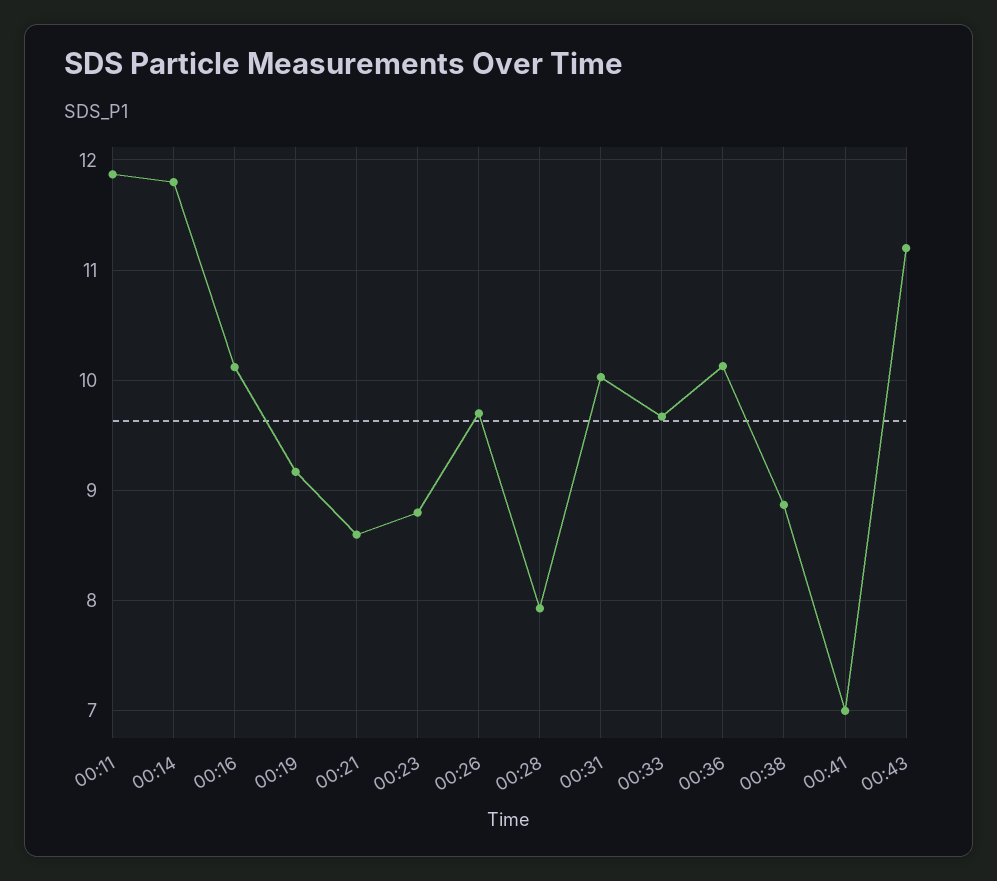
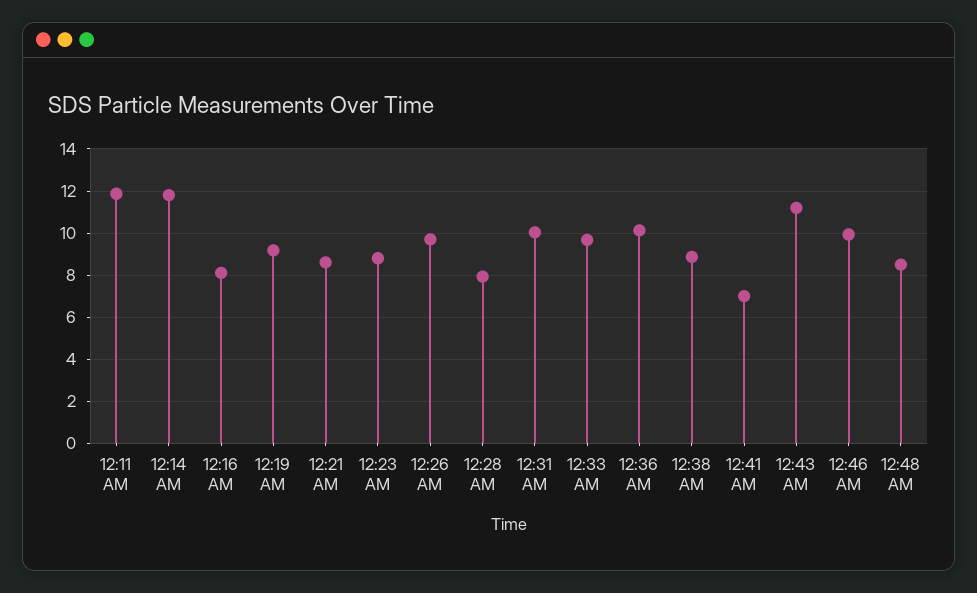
00:16: 10.1 -> 8
12:46 AM: none -> 10
12:48 AM: none -> 8.5

